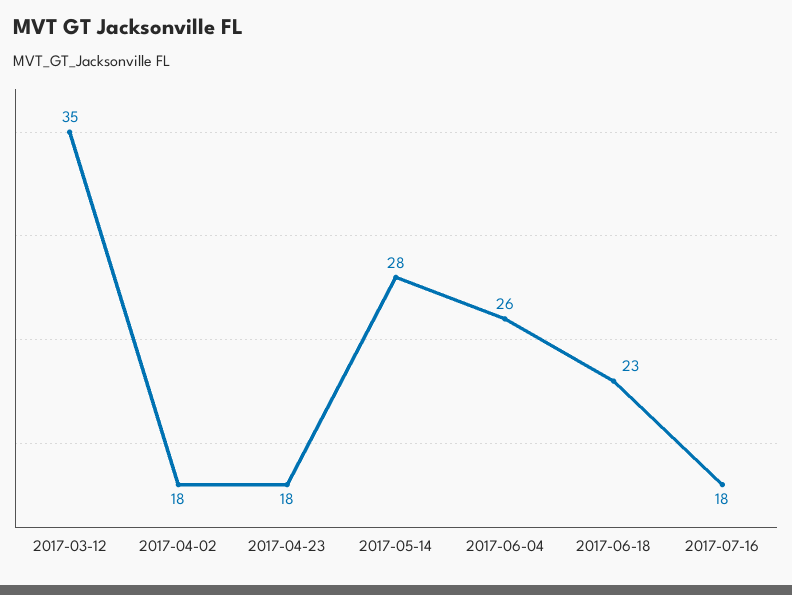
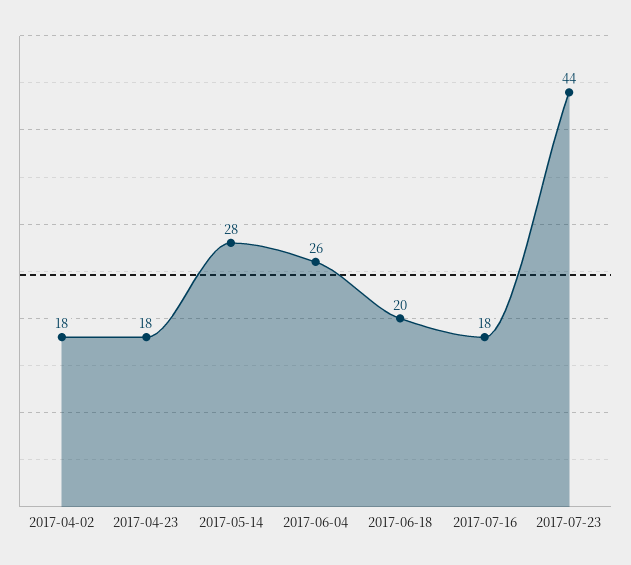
2017-03-12: 35 -> none
2017-06-18: 23 -> 20
2017-07-23: none -> 44

